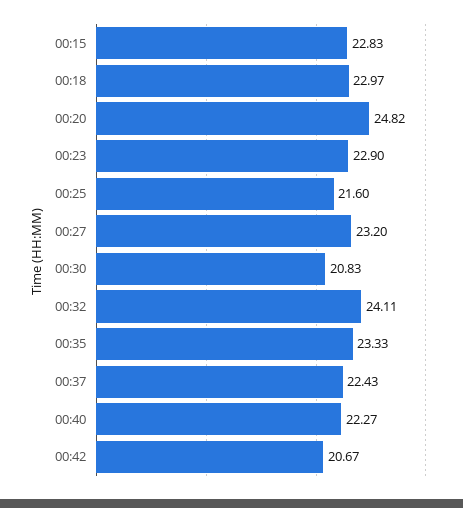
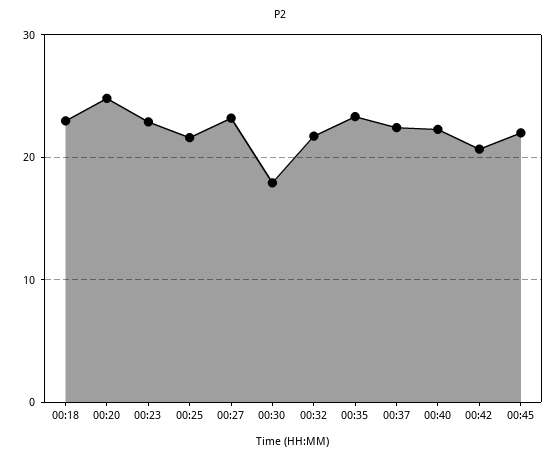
00:15: 22.83 -> none
00:30: 20.83 -> 18
00:32: 24.11 -> 22
00:45: none -> 22

